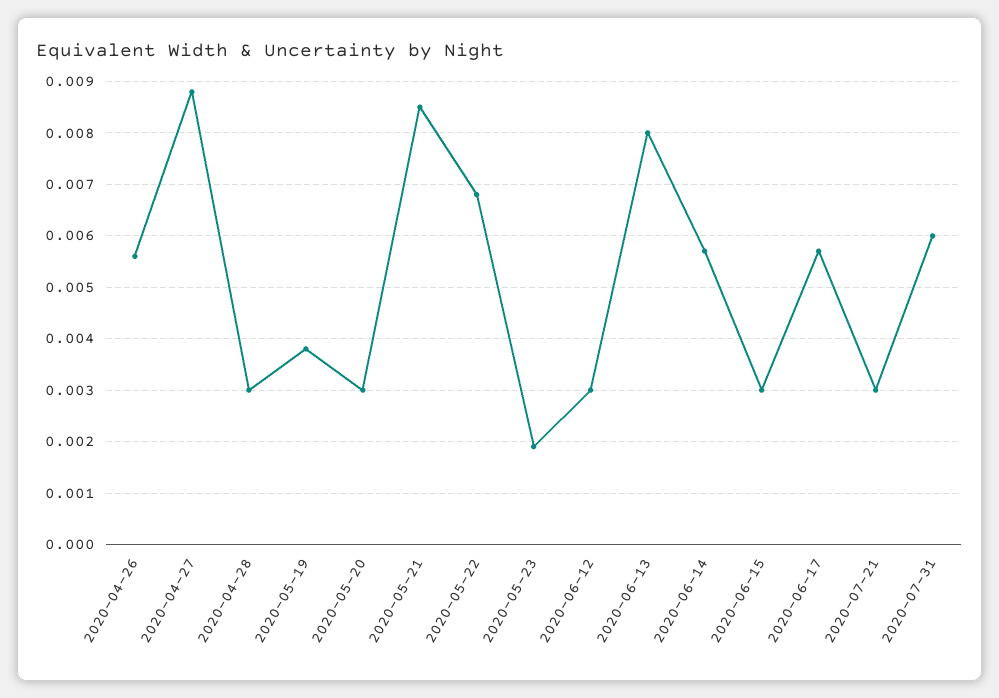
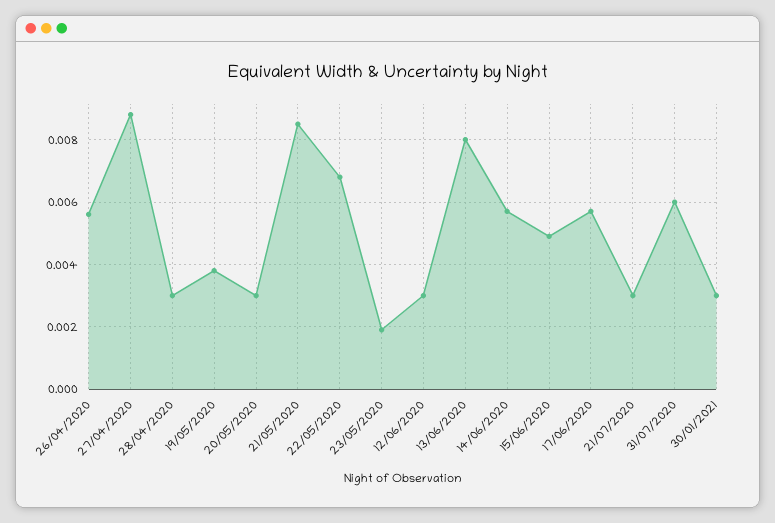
2020-06-15: 0.003 -> 0.005
30/01/2021: none -> 0.003

